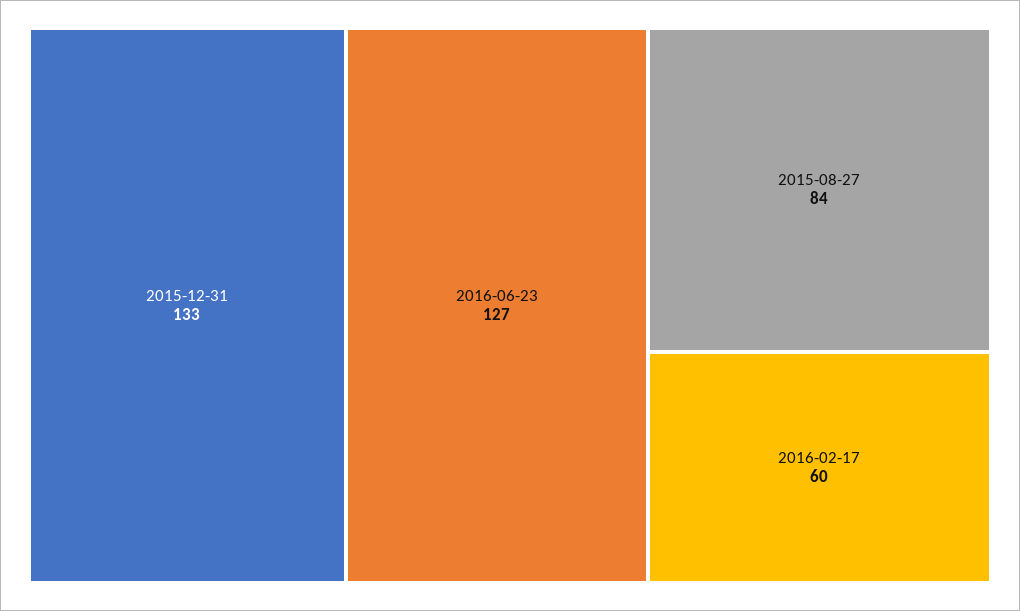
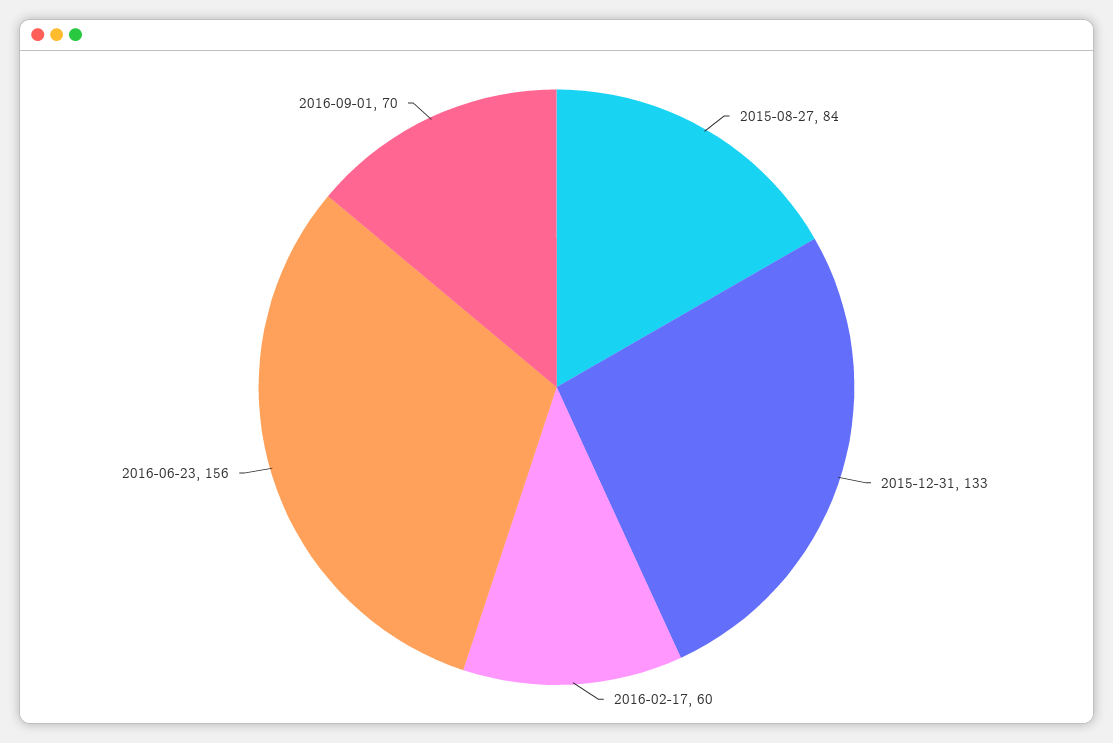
2016-06-23: 127 -> 156
2016-09-01: none -> 70

